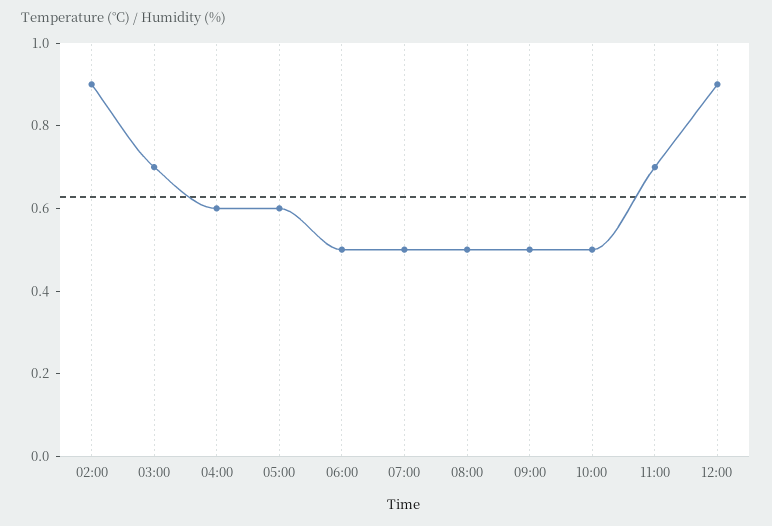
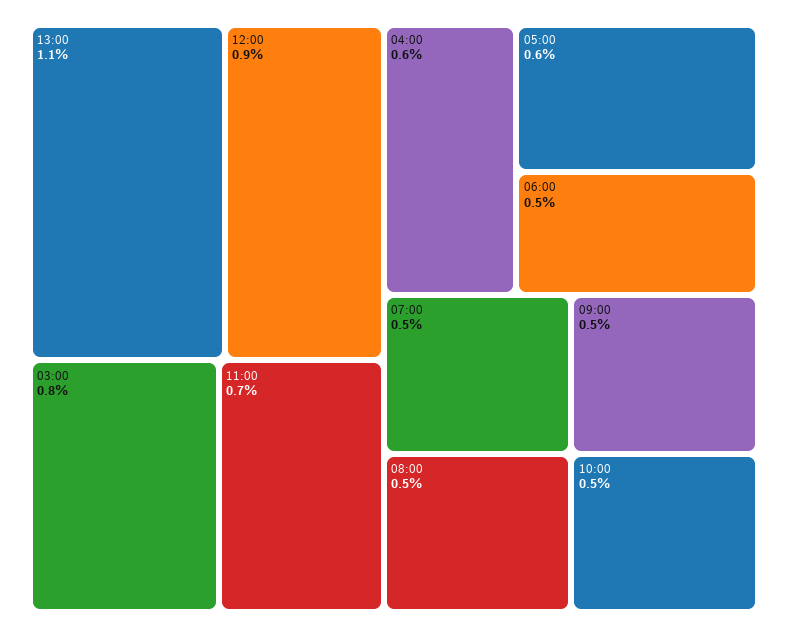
02:00: 0.9 -> none
03:00: 0.7 -> 0.8
13:00: none -> 1.1

